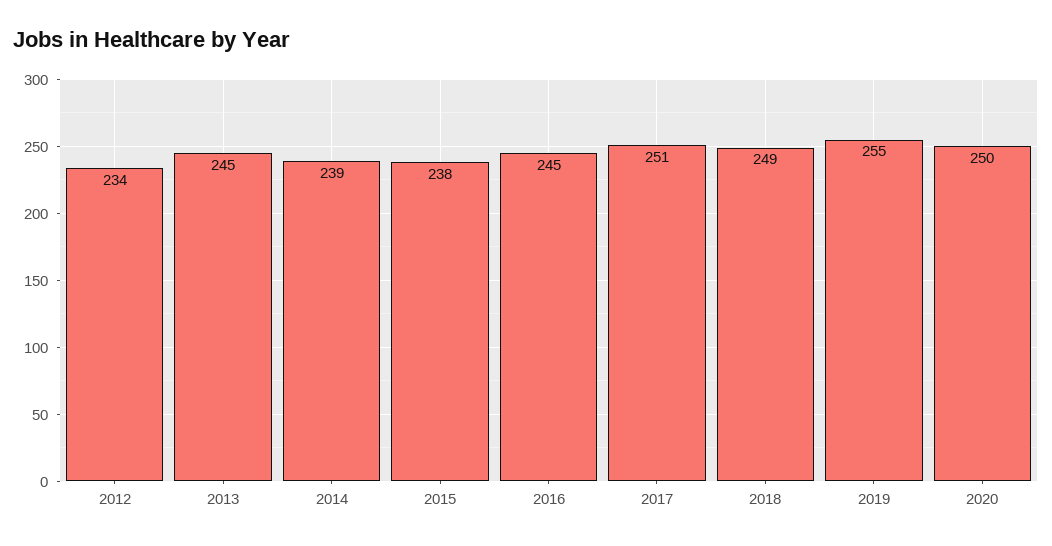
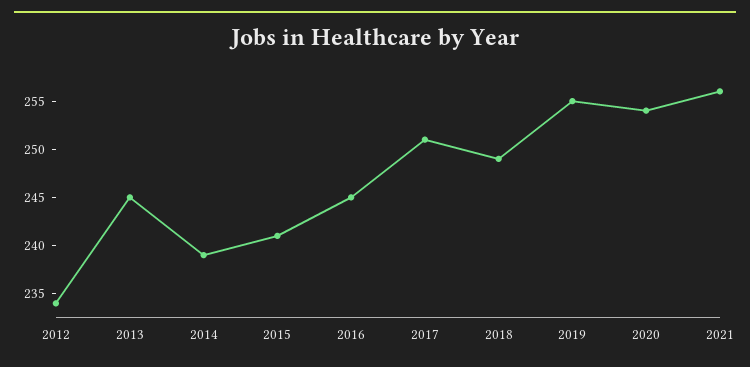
2015: 238 -> 241
2020: 250 -> 254
2021: none -> 256

